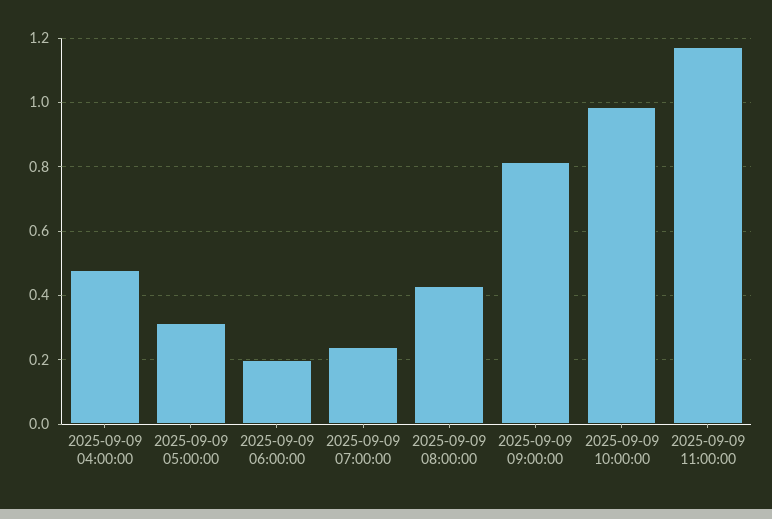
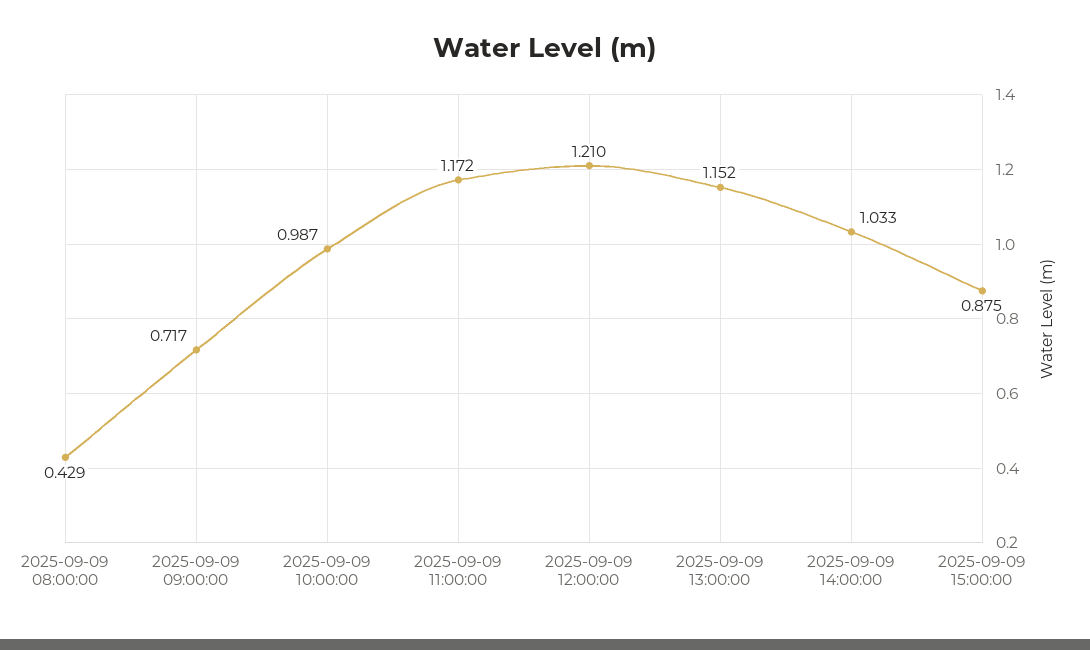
2025-09-09 04:00:00: 0.48 -> none
2025-09-09 05:00:00: 0.32 -> none
2025-09-09 06:00:00: 0.2 -> none
2025-09-09 07:00:00: 0.24 -> none
2025-09-09 09:00:00: 0.82 -> 0.717
2025-09-09 12:00:00: none -> 1.21
2025-09-09 13:00:00: none -> 1.152
2025-09-09 14:00:00: none -> 1.033
2025-09-09 15:00:00: none -> 0.875

